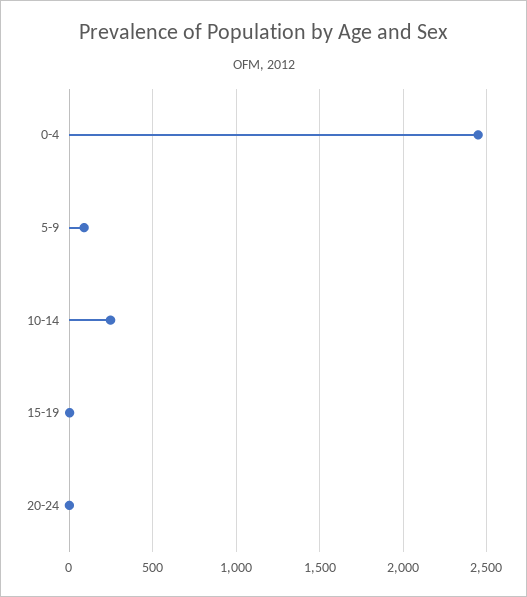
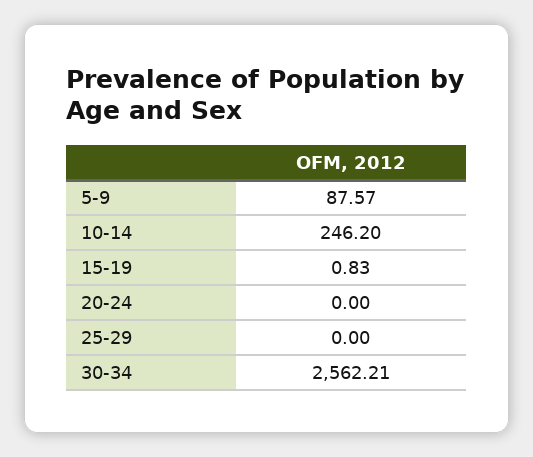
0-4: 2450 -> none
25-29: none -> 0
30-34: none -> 2562.21

